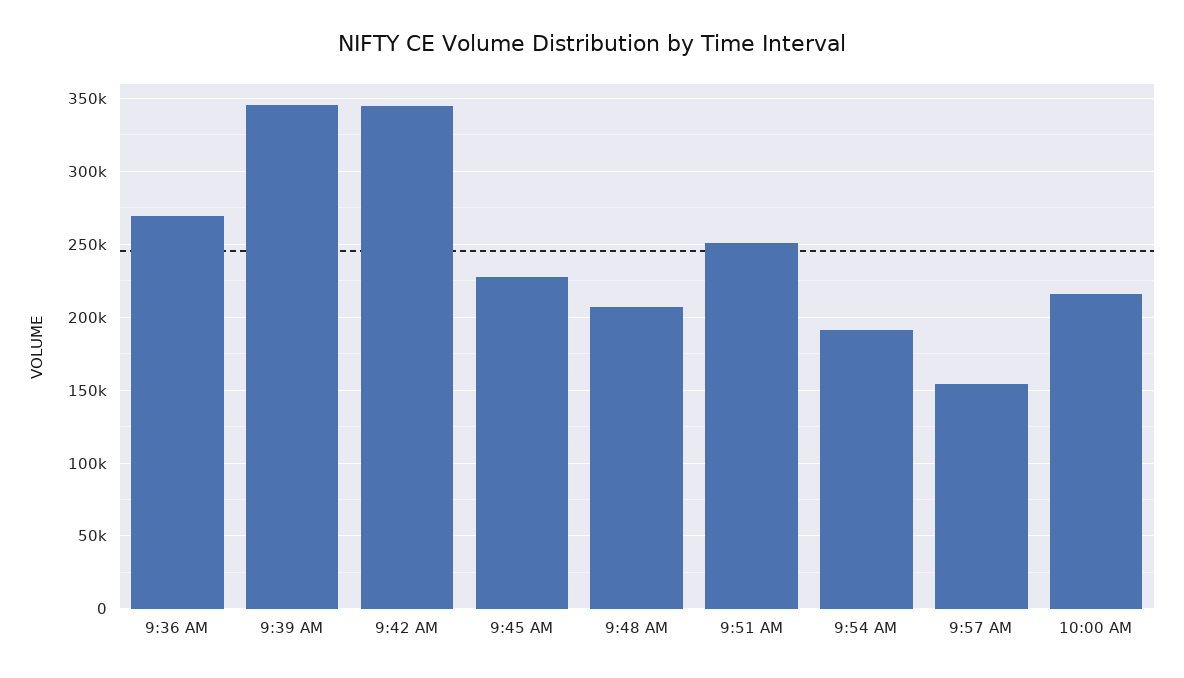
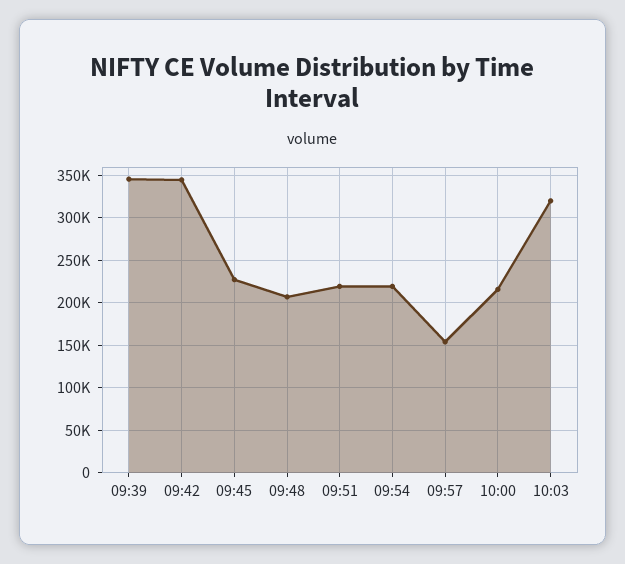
9:36 AM: 270000 -> none
9:51 AM: 250000 -> 220000
9:54 AM: 190000 -> 220000
10:03: none -> 320000

